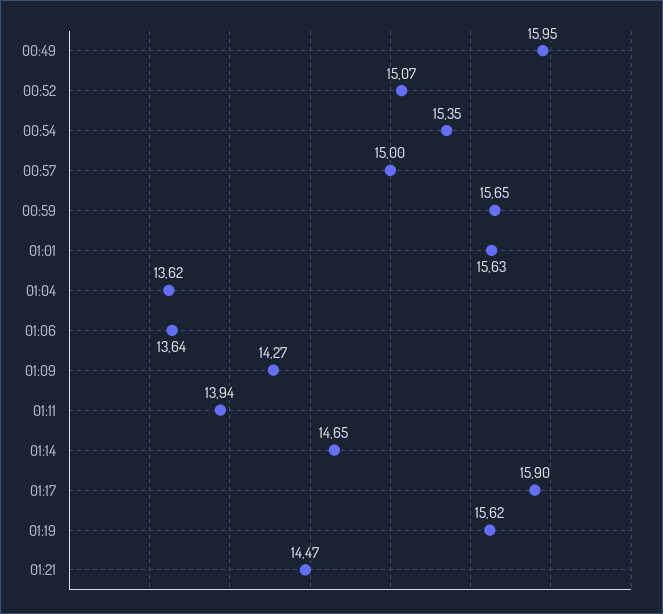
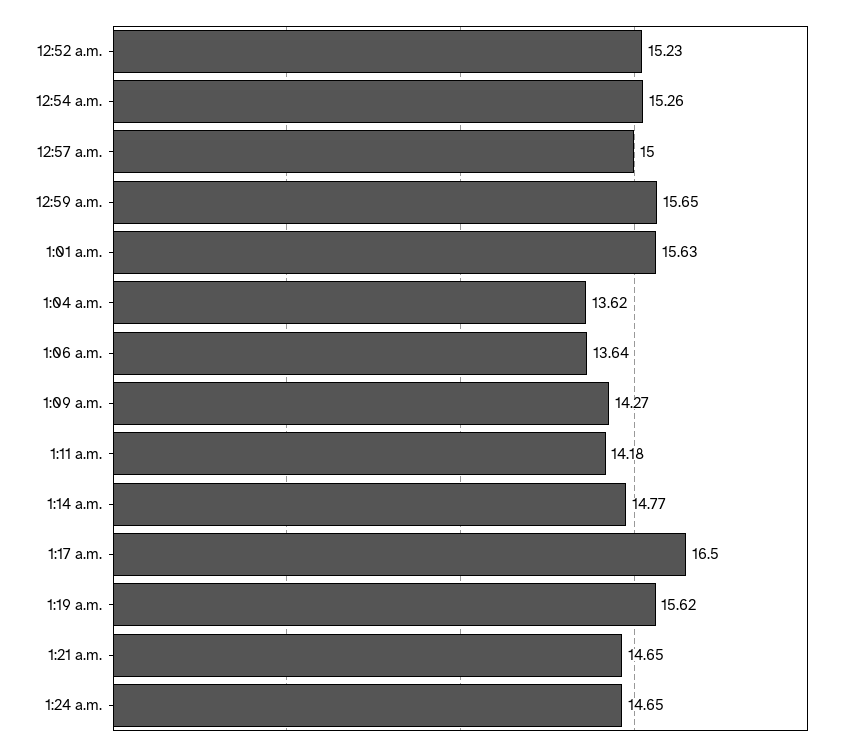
00:49: 15.95 -> none
00:52: 15.07 -> 15.23
00:54: 15.35 -> 15.26
01:11: 13.94 -> 14.18
01:14: 14.65 -> 14.77
01:17: 15.9 -> 16.5
01:21: 14.47 -> 14.65
1:24 a.m.: none -> 14.65

